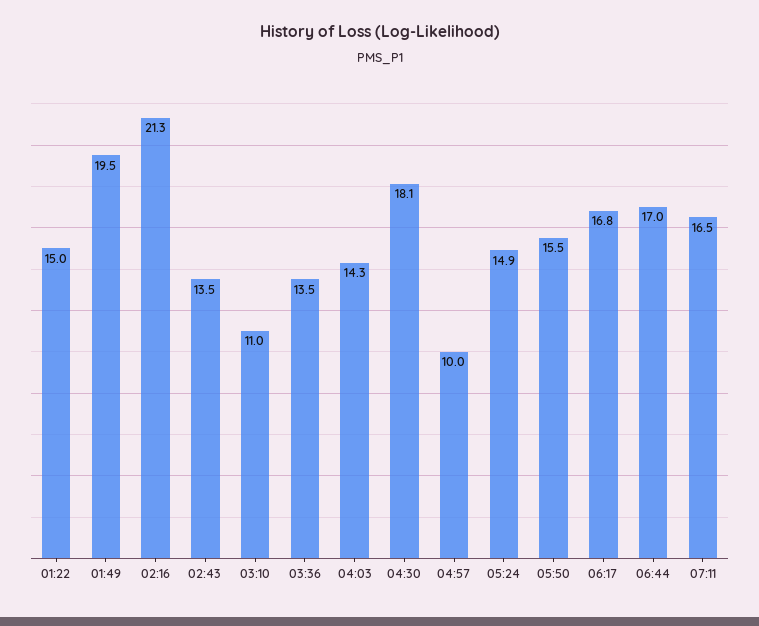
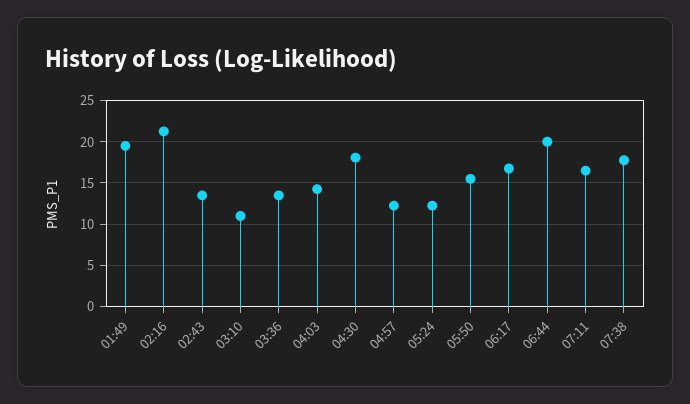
01:22: 15 -> none
04:57: 10 -> 12
05:24: 14.9 -> 12
06:44: 17 -> 20
07:38: none -> 18

